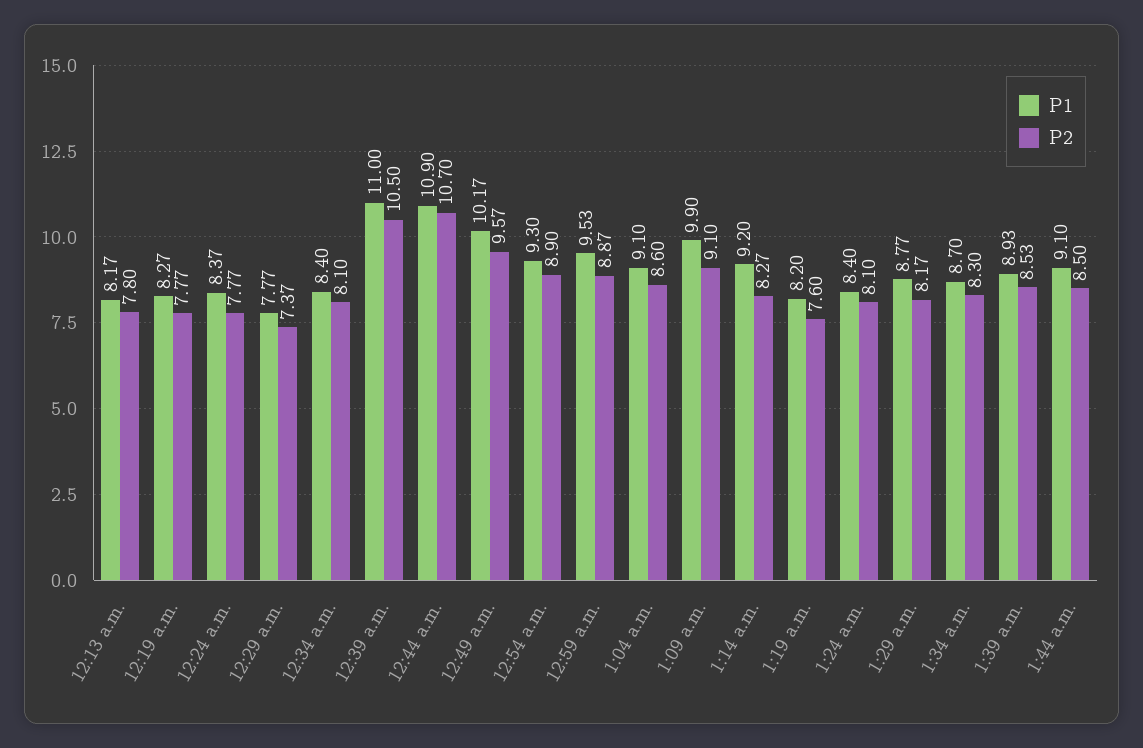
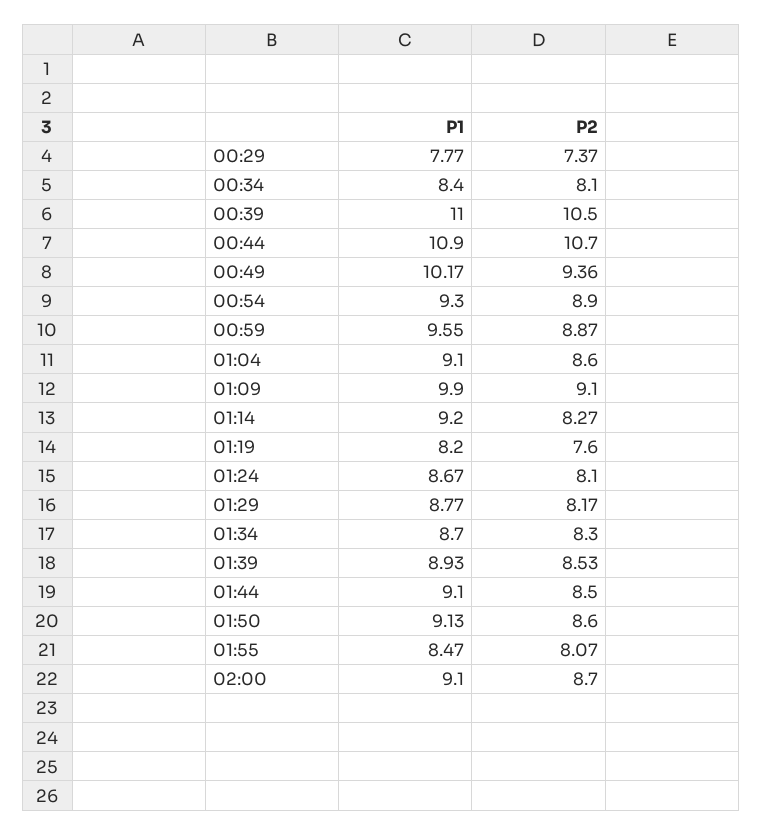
P1, 12:13 a.m.: 8.17 -> none
P2, 12:13 a.m.: 7.8 -> none
P1, 12:19 a.m.: 8.27 -> none
P2, 12:19 a.m.: 7.77 -> none
P1, 12:24 a.m.: 8.37 -> none
P2, 12:24 a.m.: 7.77 -> none
P2, 12:49 a.m.: 9.57 -> 9.36
P1, 12:59 a.m.: 9.53 -> 9.55
P1, 1:24 a.m.: 8.4 -> 8.67
P1, 01:50: none -> 9.13
P2, 01:50: none -> 8.6
P1, 01:55: none -> 8.47
P2, 01:55: none -> 8.07
P1, 02:00: none -> 9.1
P2, 02:00: none -> 8.7

